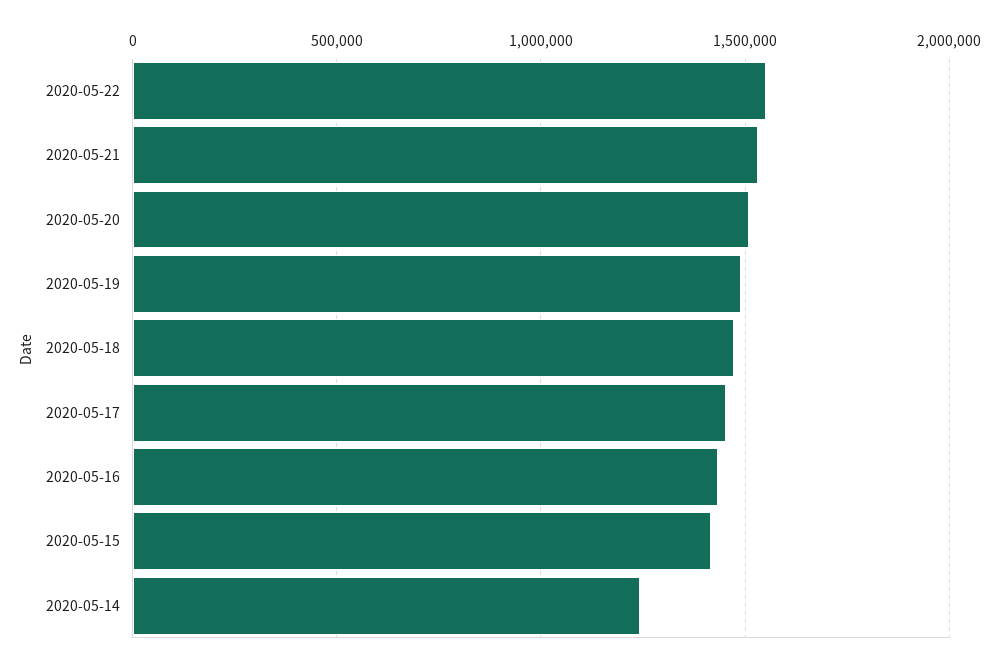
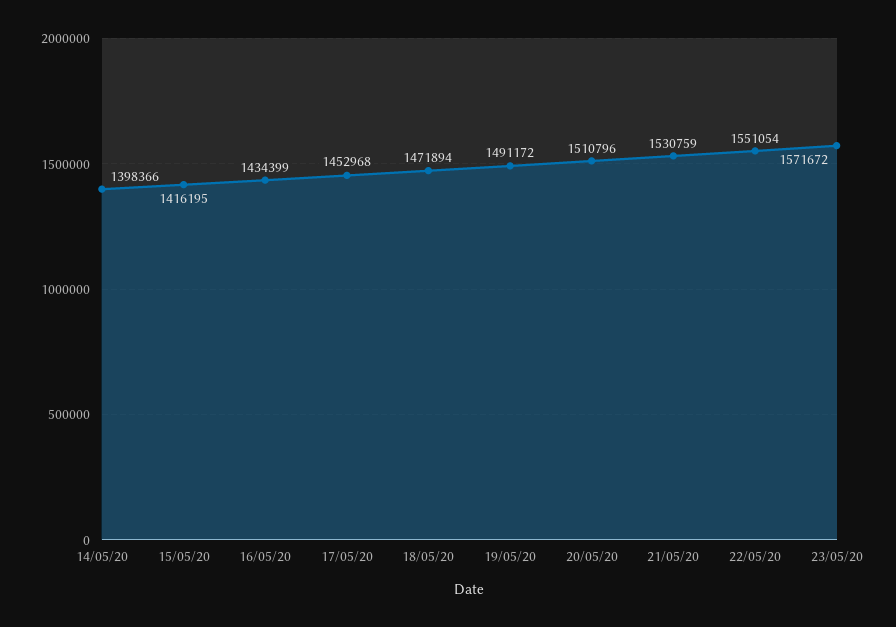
2020-05-14: 1250000 -> 1398366
23/05/20: none -> 1571672

